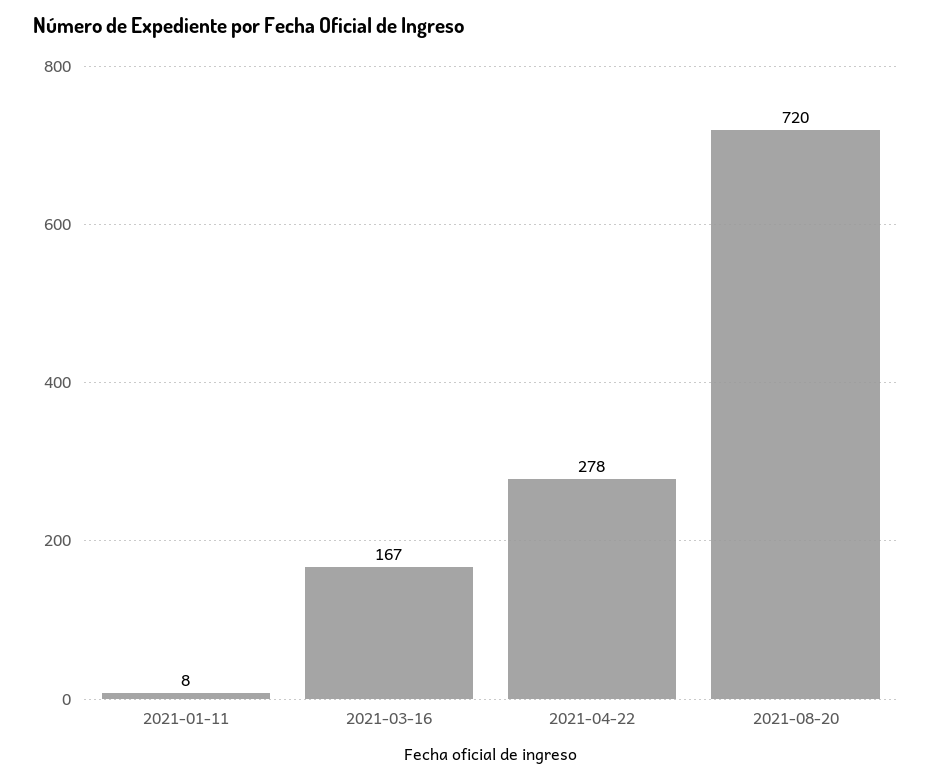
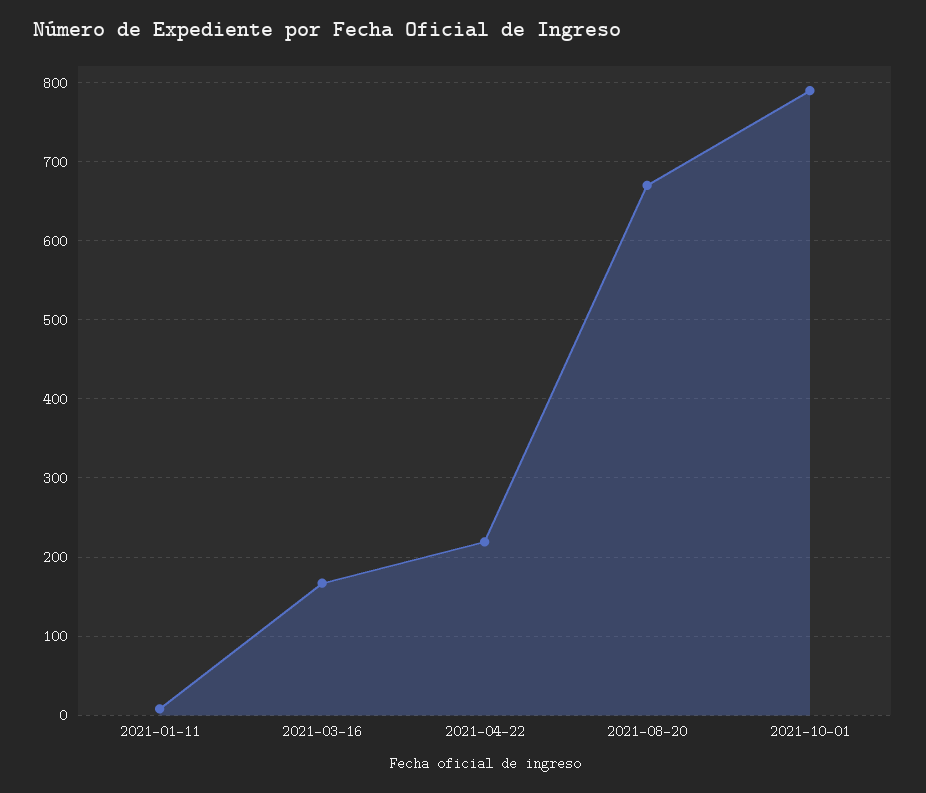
2021-04-22: 278 -> 220
2021-08-20: 720 -> 670
2021-10-01: none -> 790

